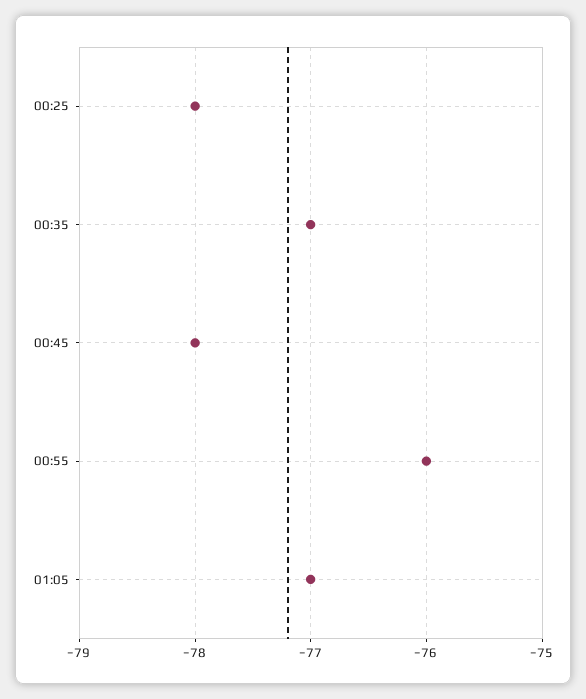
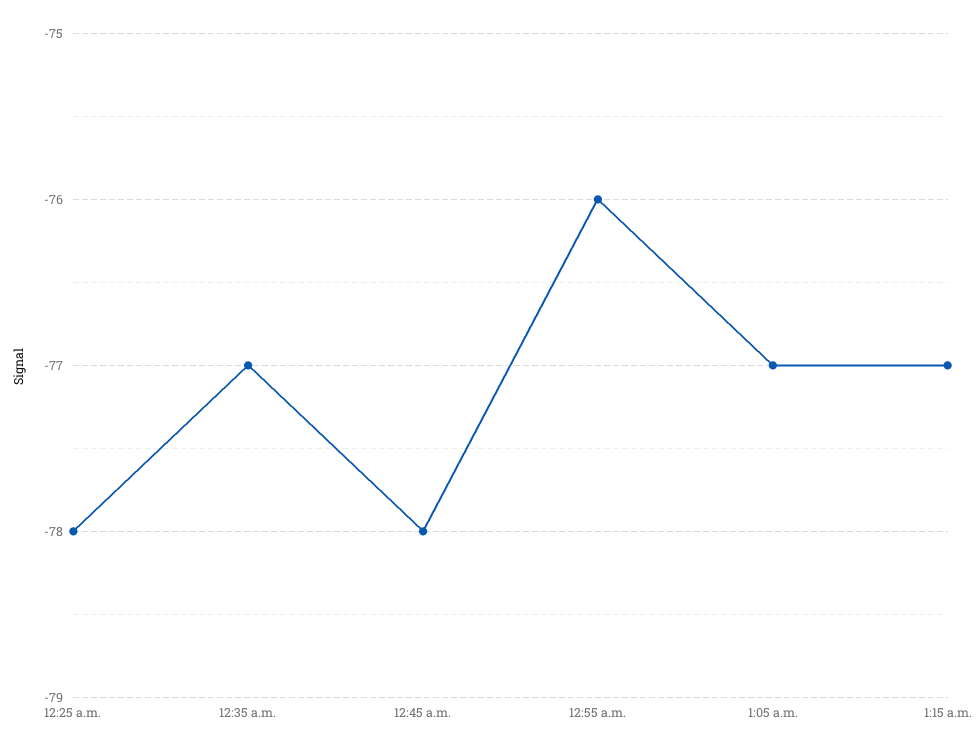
1:15 a.m.: none -> -77

